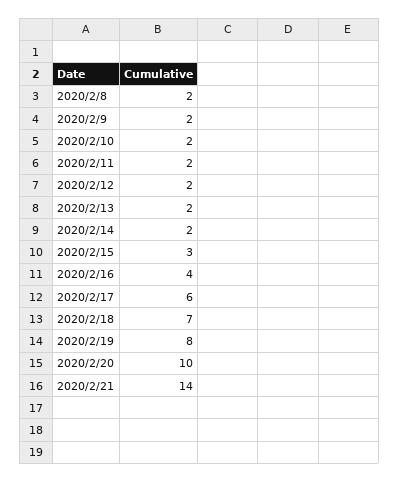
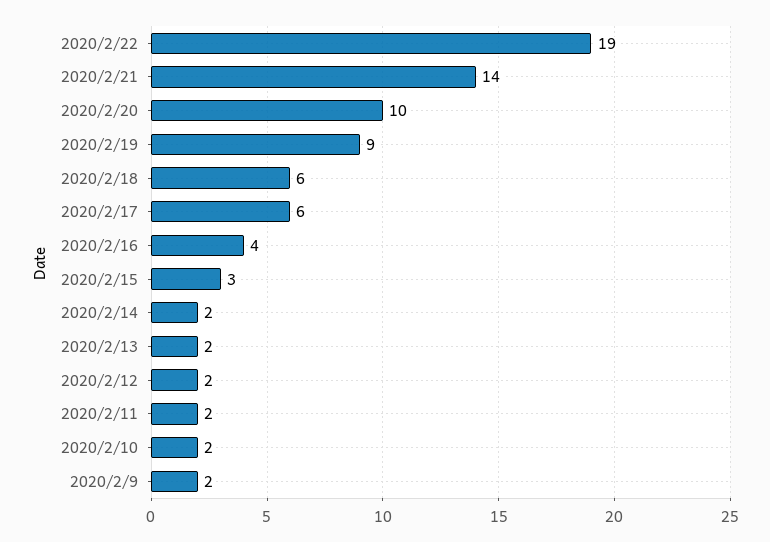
2020/2/8: 2 -> none
2020/2/18: 7 -> 6
2020/2/19: 8 -> 9
2020/2/22: none -> 19

